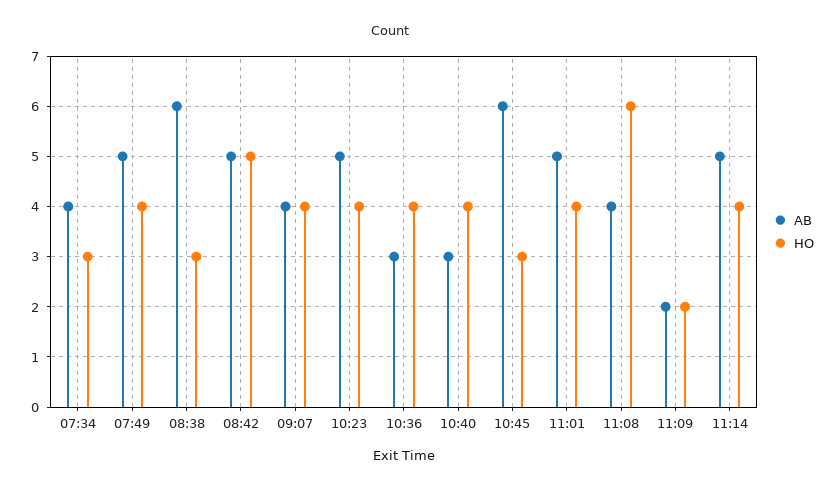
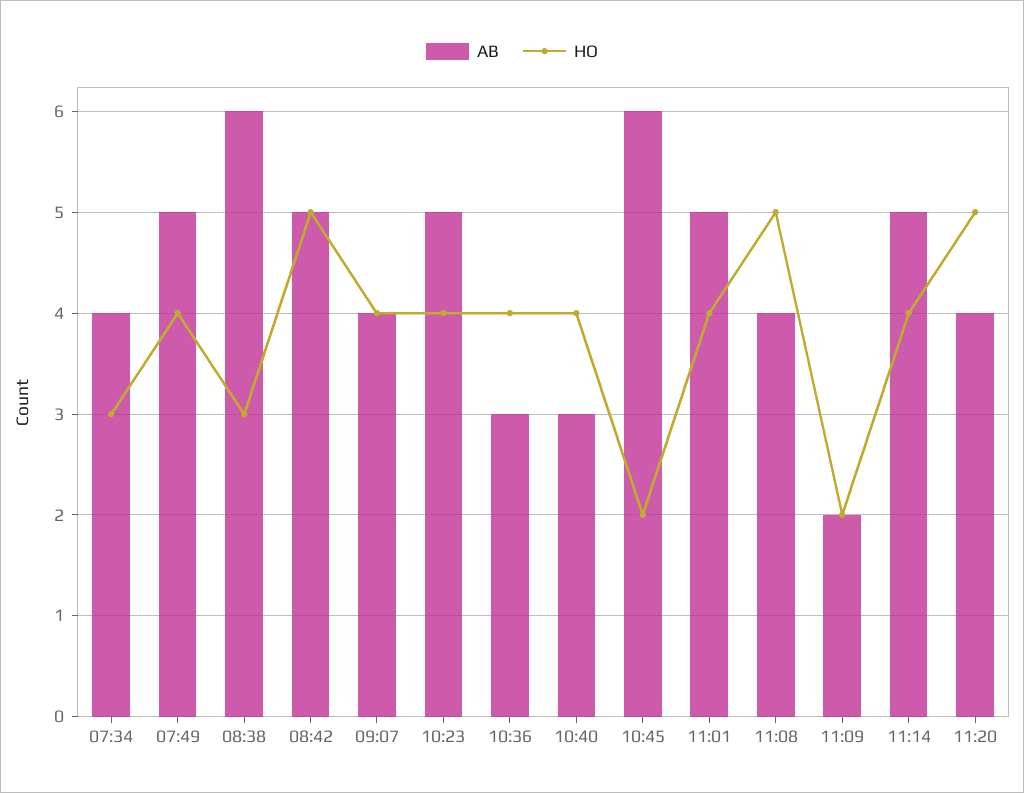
HO, 10:45: 3 -> 2
HO, 11:08: 6 -> 5
AB, 11:20: none -> 4
HO, 11:20: none -> 5

